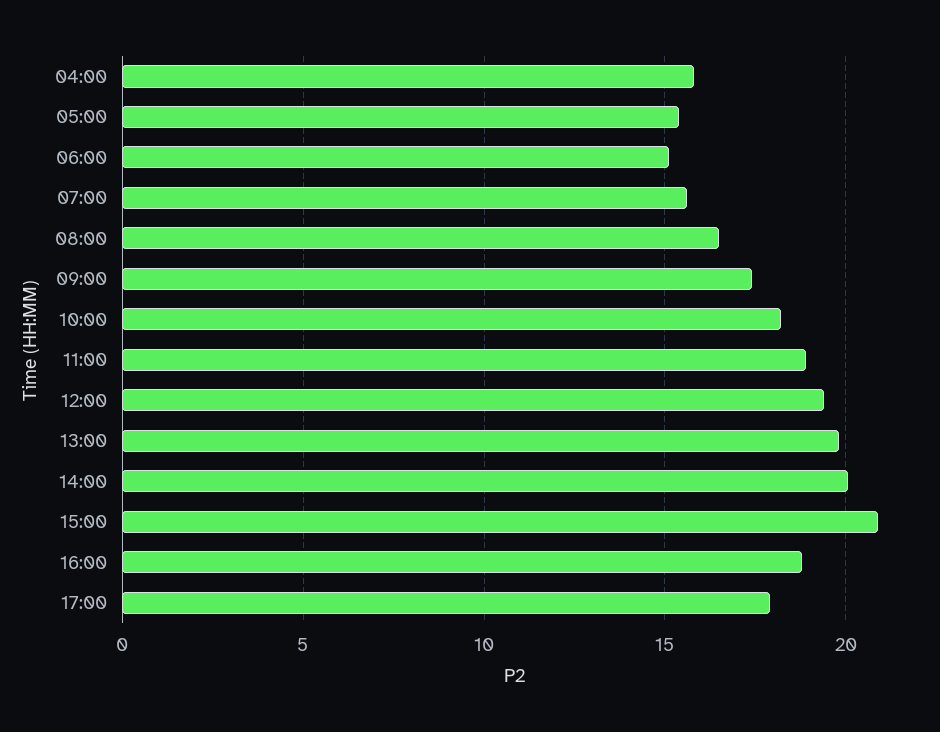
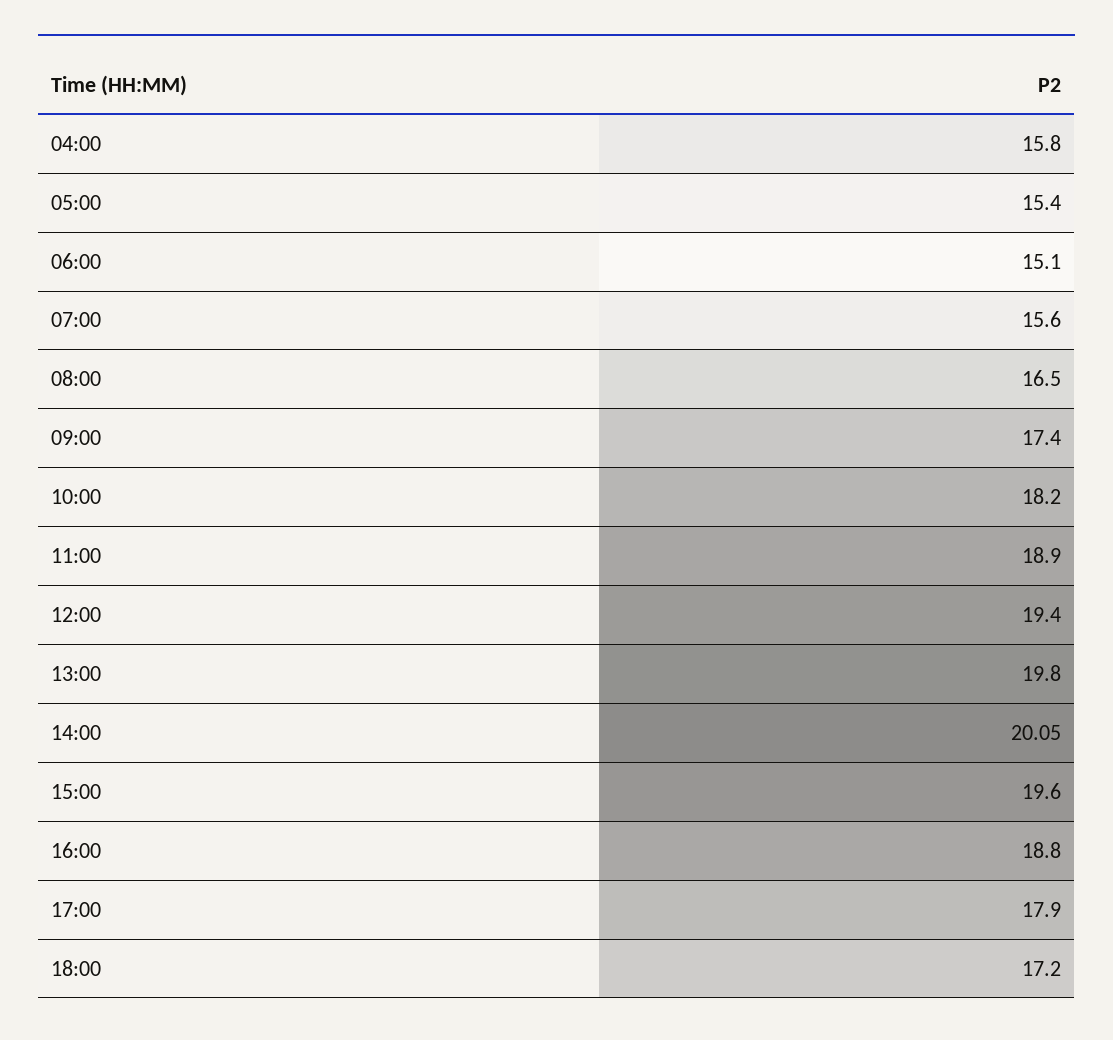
15:00: 21 -> 19.6
18:00: none -> 17.2

